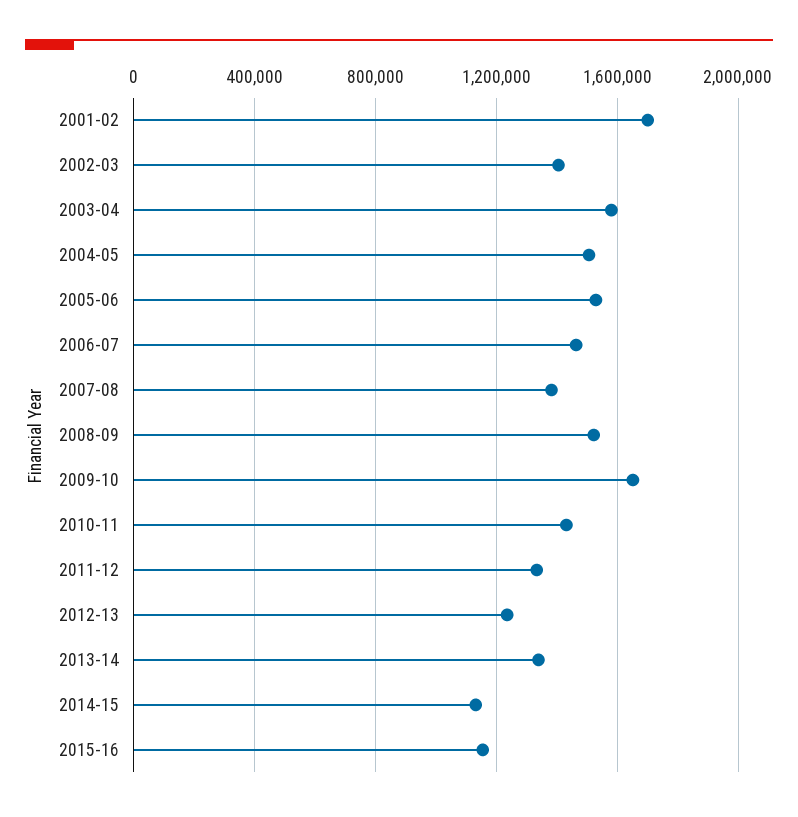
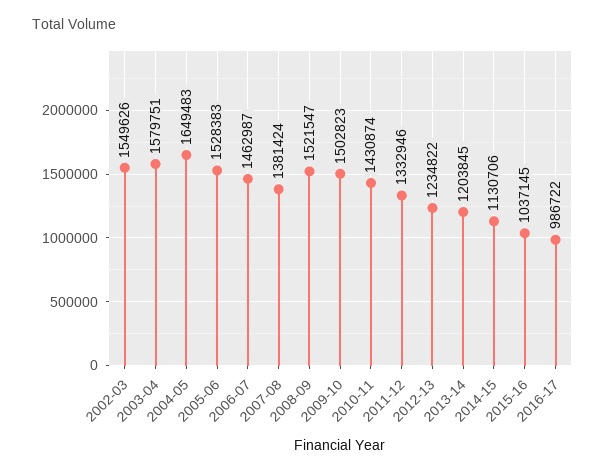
2001-02: 1700000 -> none
2002-03: 1400000 -> 1549626
2004-05: 1500000 -> 1649483
2009-10: 1650000 -> 1502823
2013-14: 1350000 -> 1203845
2015-16: 1150000 -> 1037145
2016-17: none -> 986722

